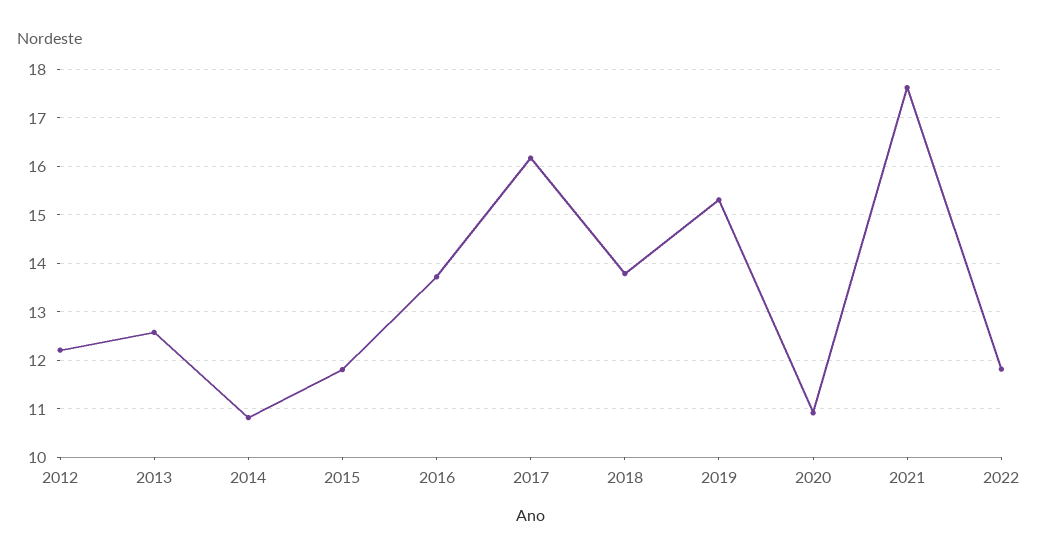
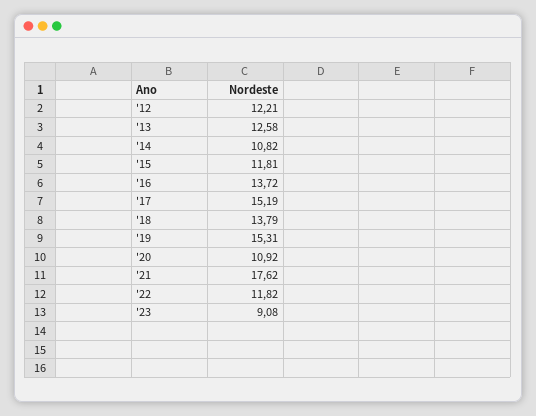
2017: 16.2 -> 15.19
'23: none -> 9.08

